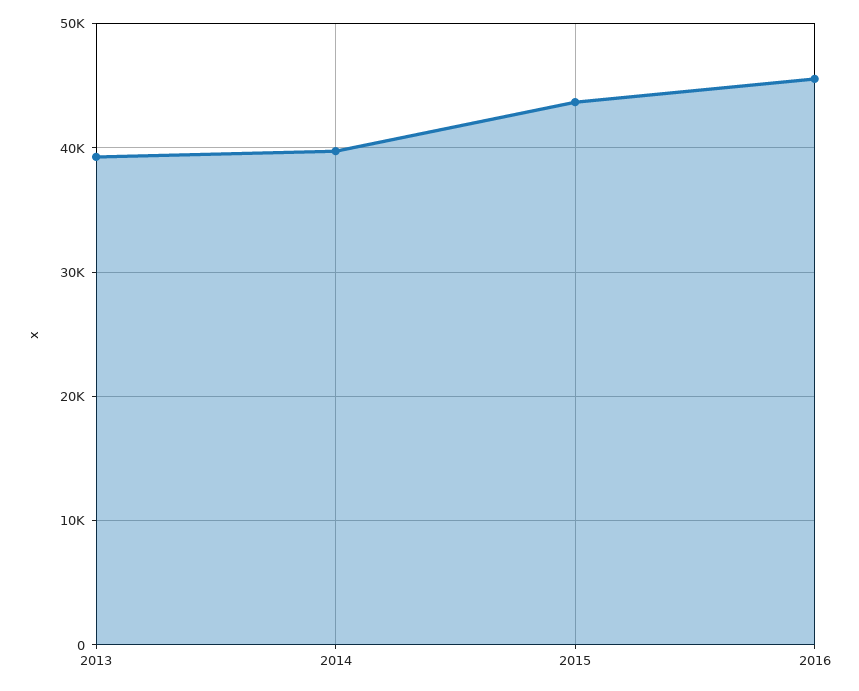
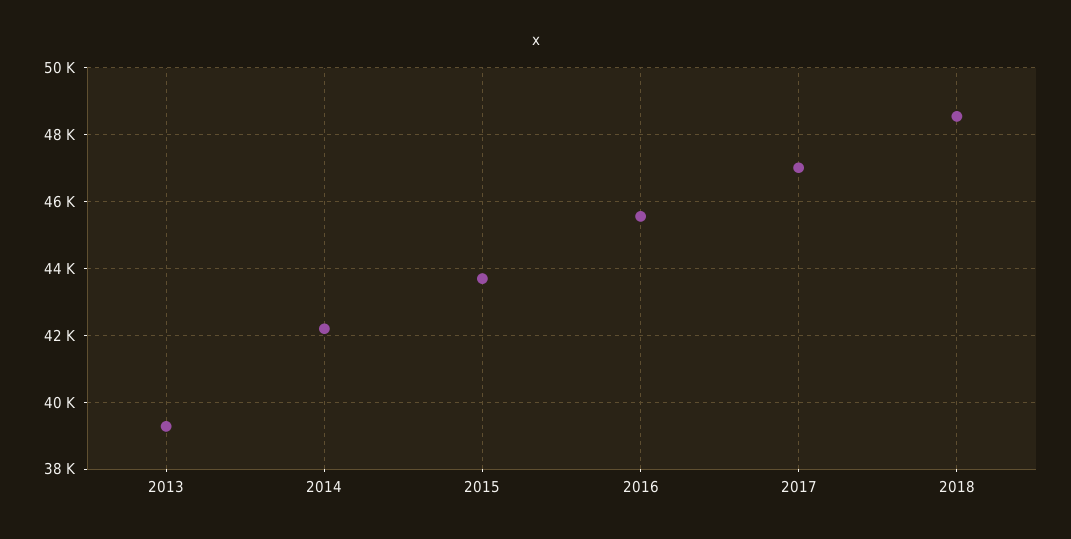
2014: 40000 -> 42200
2017: none -> 47000
2018: none -> 48600

